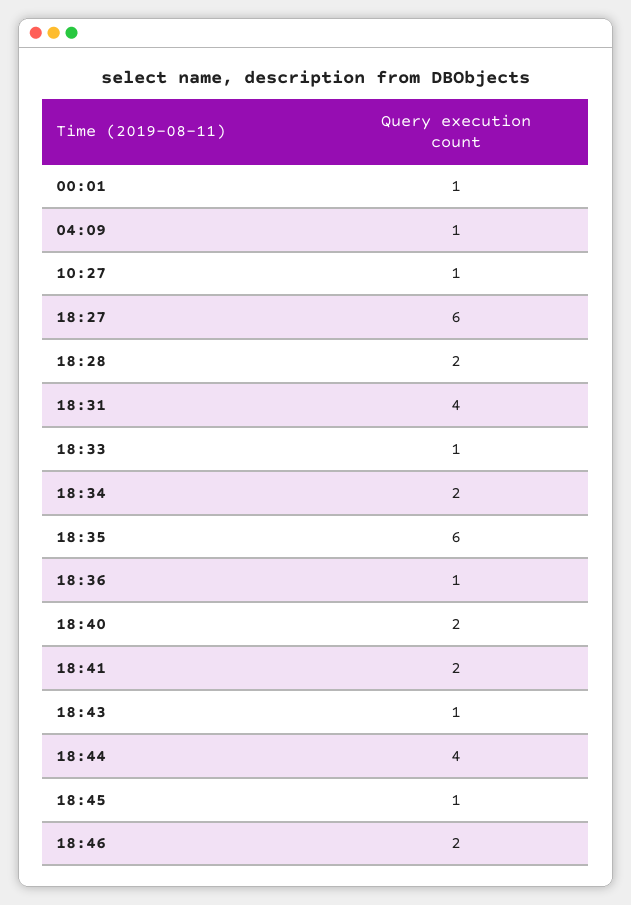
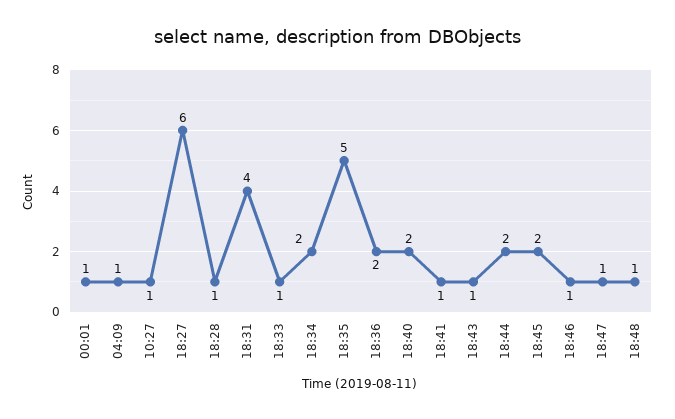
18:28: 2 -> 1
18:35: 6 -> 5
18:36: 1 -> 2
18:41: 2 -> 1
18:44: 4 -> 2
18:45: 1 -> 2
18:46: 2 -> 1
18:47: none -> 1
18:48: none -> 1

